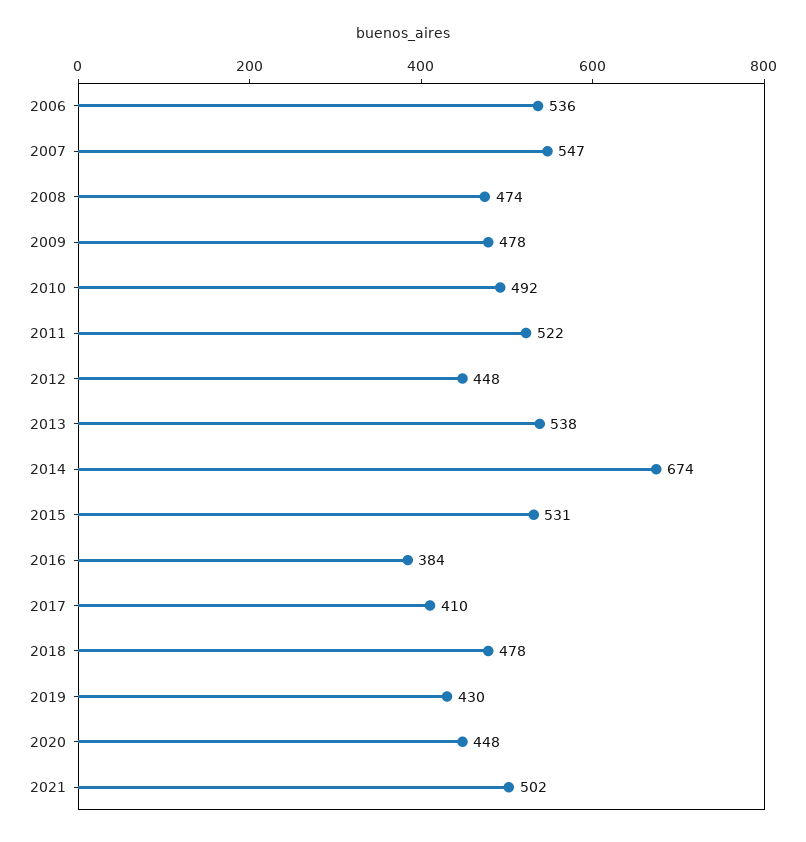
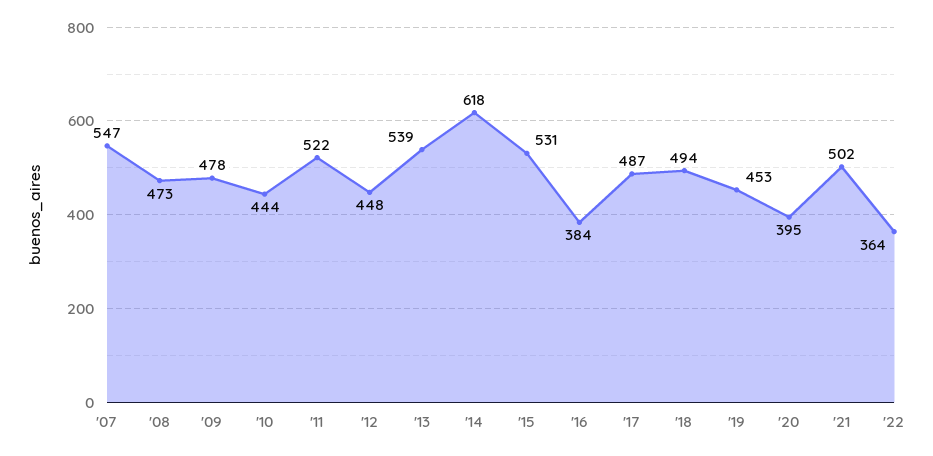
2006: 536 -> none
2008: 474 -> 473
2010: 492 -> 444
2013: 538 -> 539
2014: 674 -> 618
2017: 410 -> 487
2018: 478 -> 494
2019: 430 -> 453
2020: 448 -> 395
'22: none -> 364

